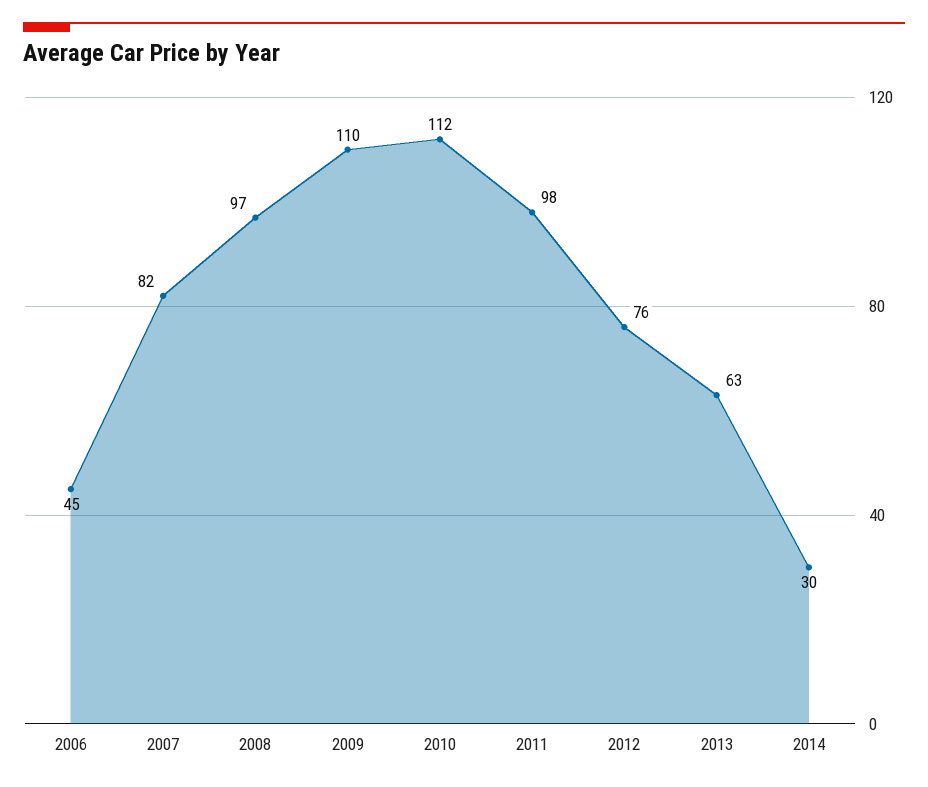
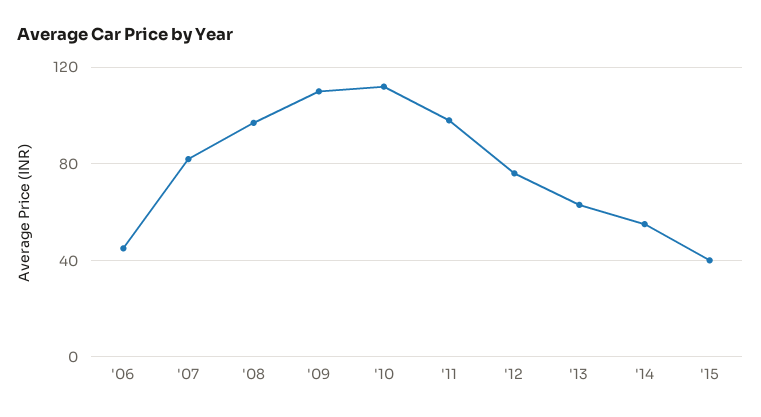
2014: 30 -> 55
'15: none -> 40

